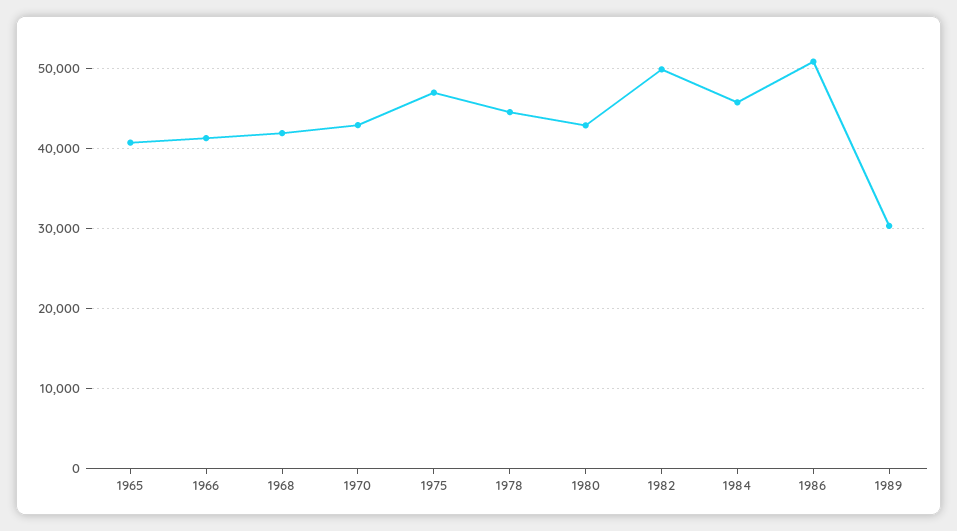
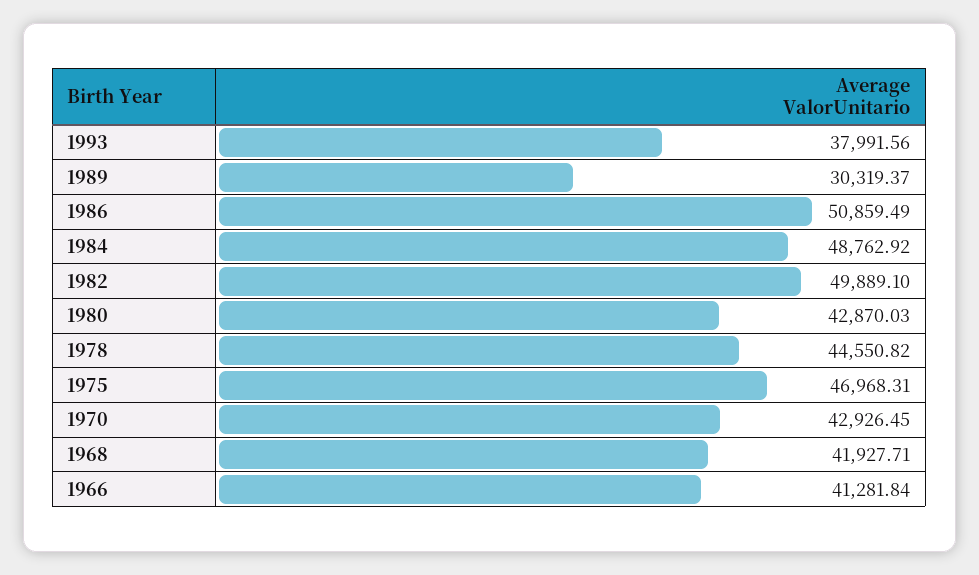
1965: 41000 -> none
1984: 46000 -> 48762.92
1993: none -> 37991.56

